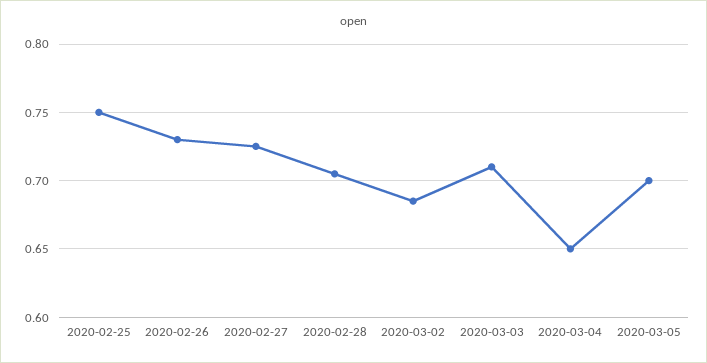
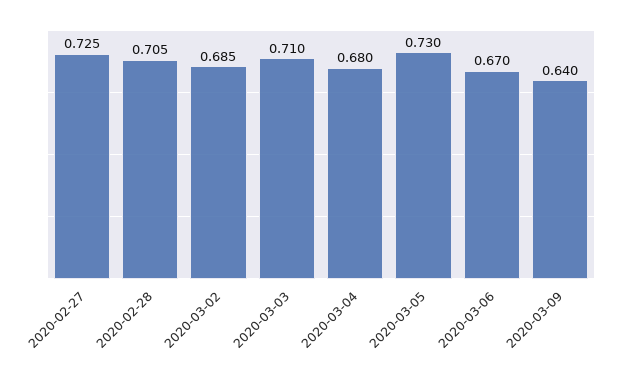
2020-02-25: 0.75 -> none
2020-02-26: 0.73 -> none
2020-03-04: 0.65 -> 0.68
2020-03-05: 0.7 -> 0.73
2020-03-06: none -> 0.67
2020-03-09: none -> 0.64

